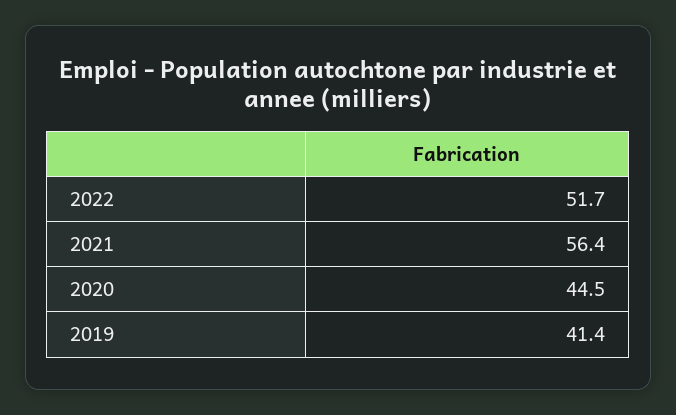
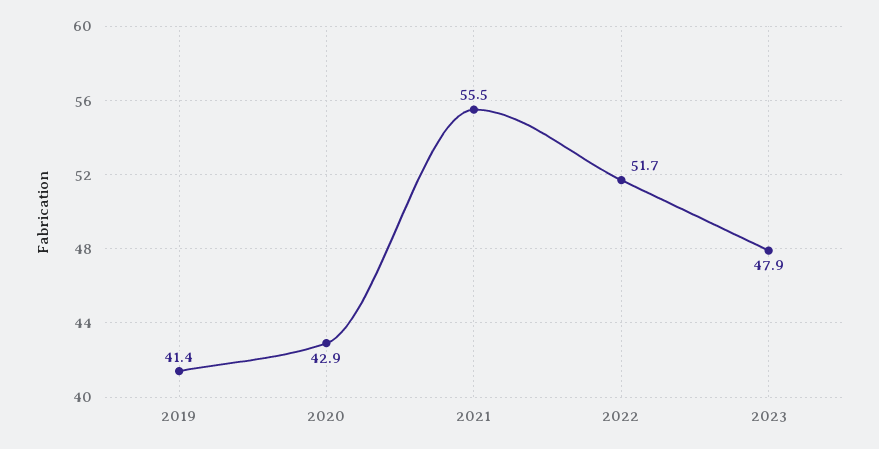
2021: 56.4 -> 55.5
2020: 44.5 -> 42.9
2023: none -> 47.9

